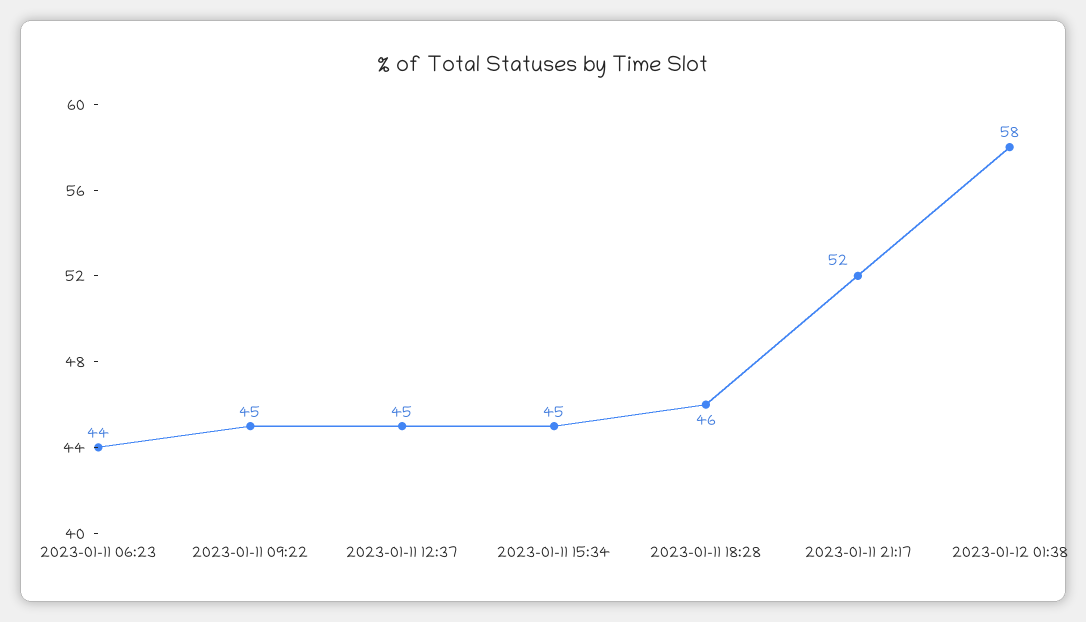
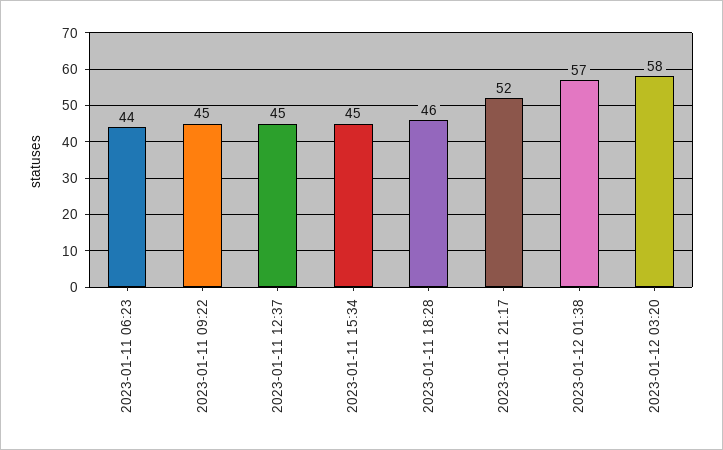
2023-01-12 01:38: 58 -> 57
2023-01-12 03:20: none -> 58

